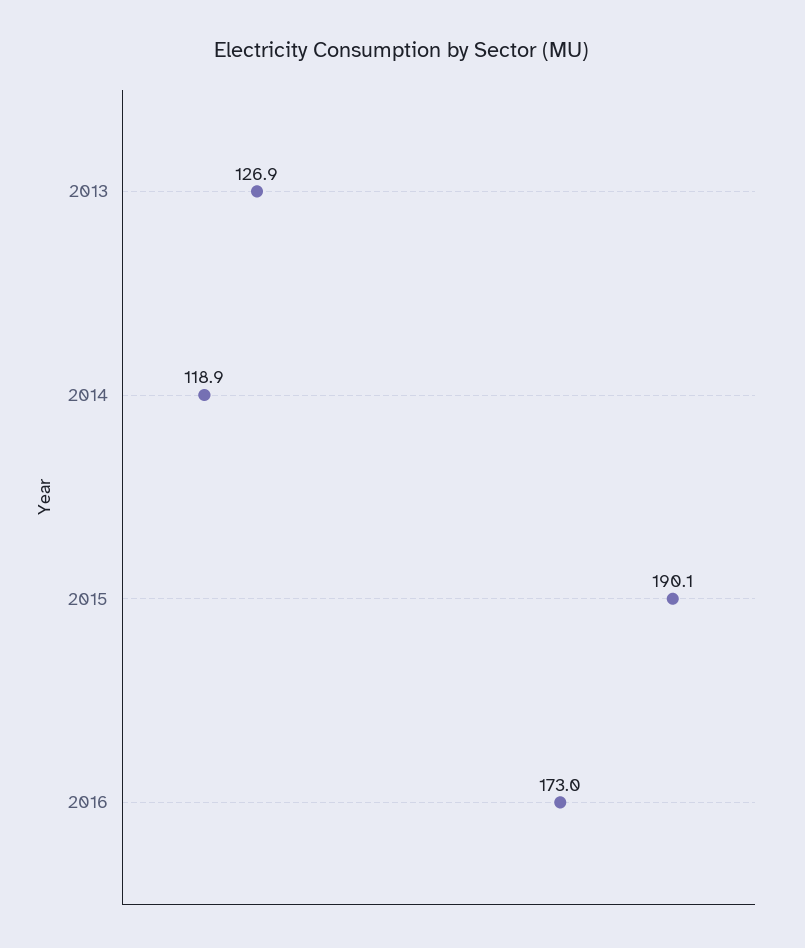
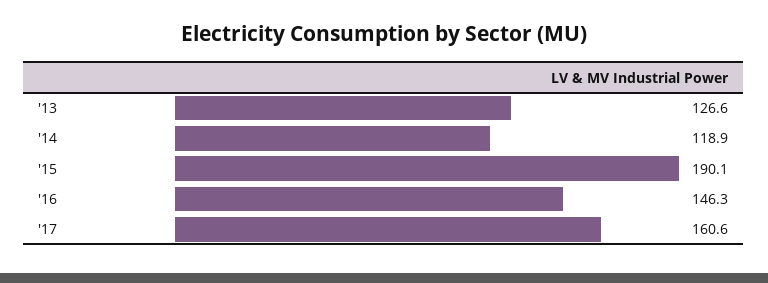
2013: 126.9 -> 126.6
2016: 173 -> 146.3
'17: none -> 160.6

